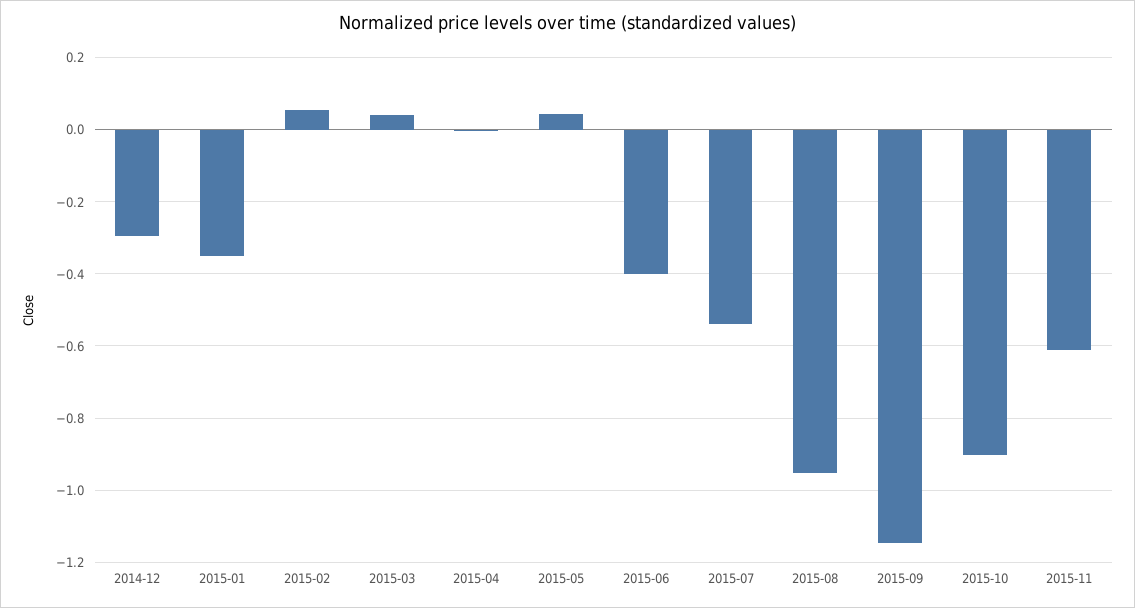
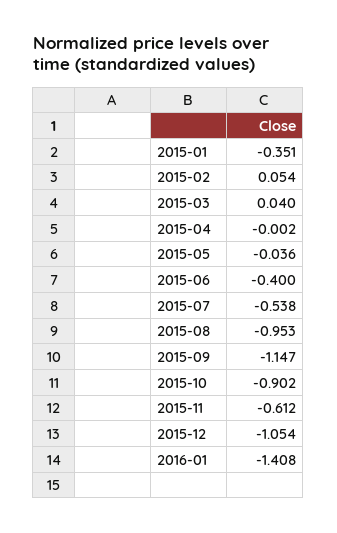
2014-12: -0.3 -> none
2015-05: 0.04 -> -0.036
2015-12: none -> -1.054
2016-01: none -> -1.408

